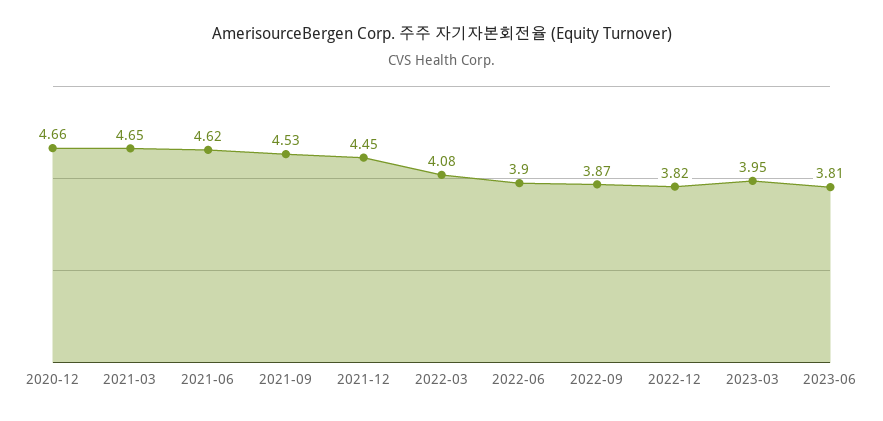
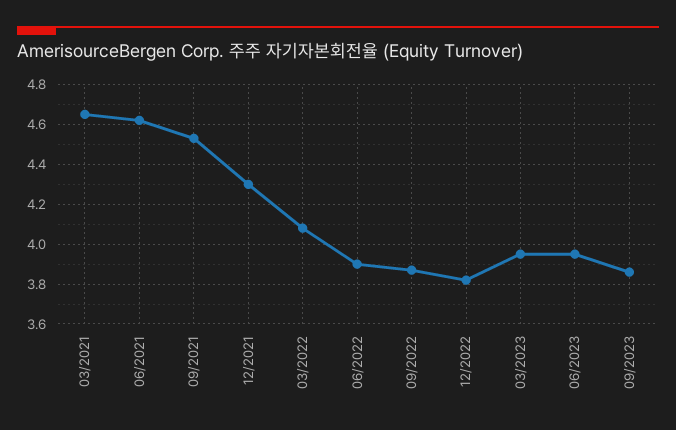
2020-12: 4.66 -> none
2021-12: 4.45 -> 4.3
2023-06: 3.81 -> 3.95
09/2023: none -> 3.85

